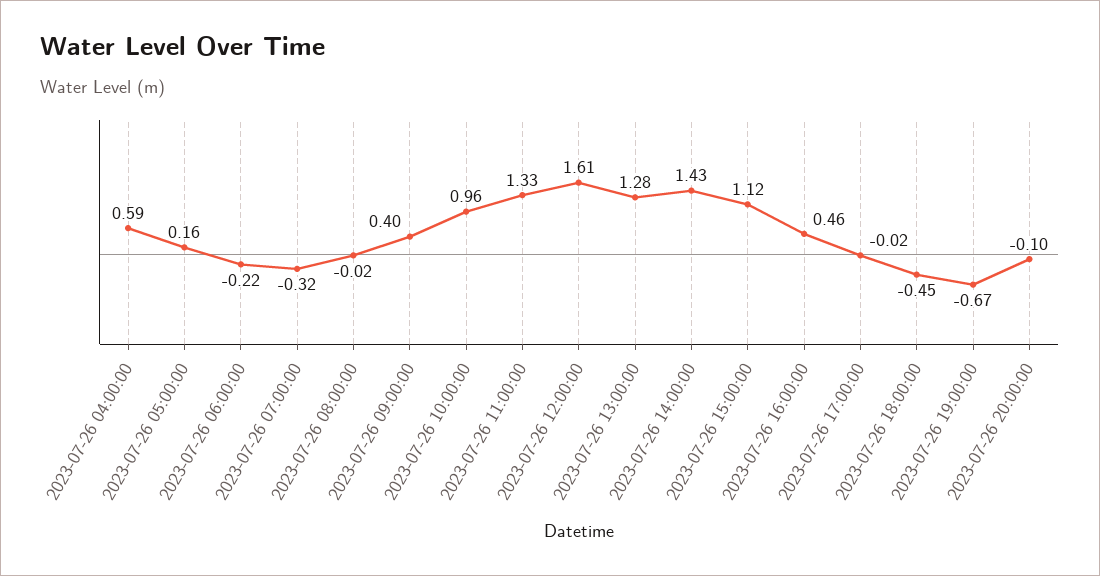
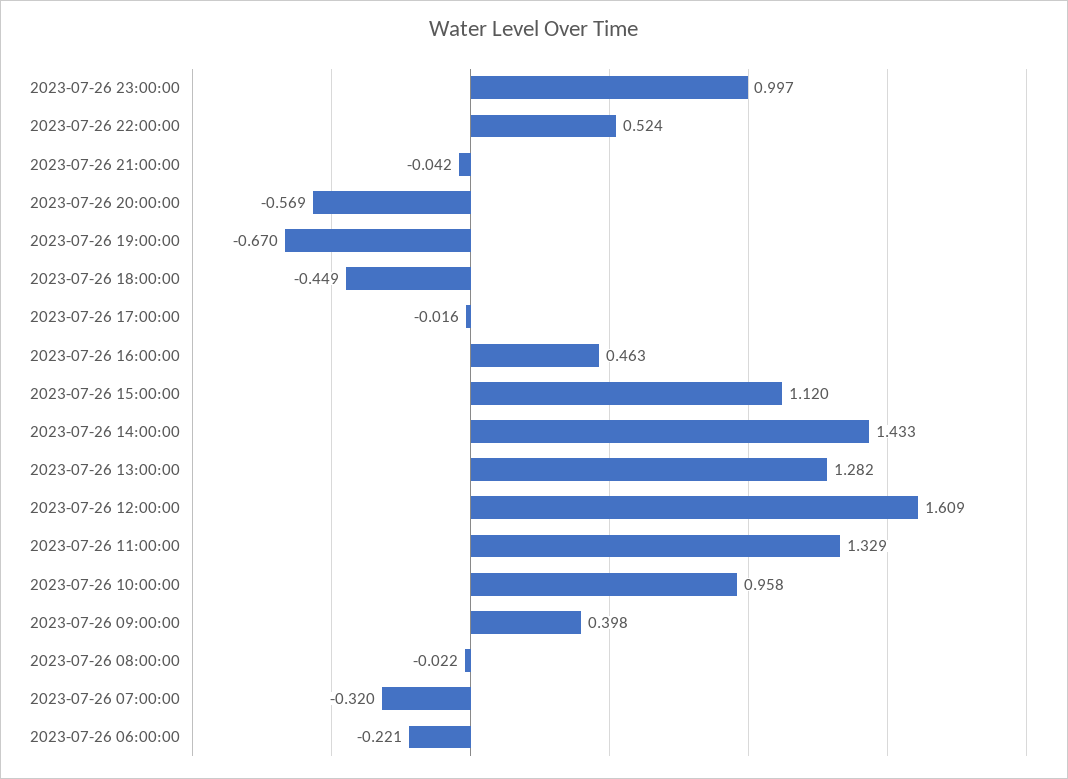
2023-07-26 04:00:00: 0.59 -> none
2023-07-26 05:00:00: 0.16 -> none
2023-07-26 20:00:00: -0.1 -> -0.569
2023-07-26 23:00:00: none -> 0.997
2023-07-26 22:00:00: none -> 0.524
2023-07-26 21:00:00: none -> -0.042

